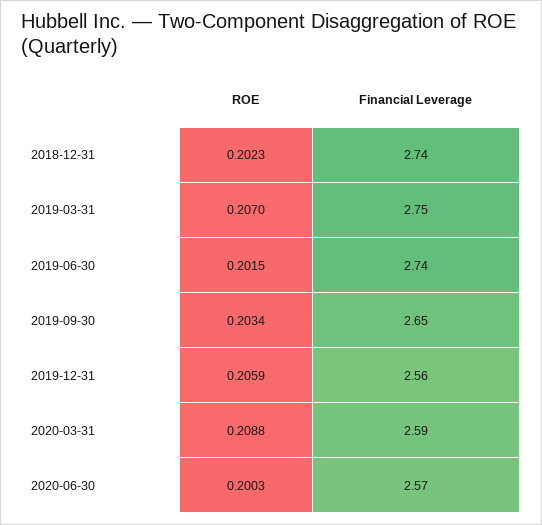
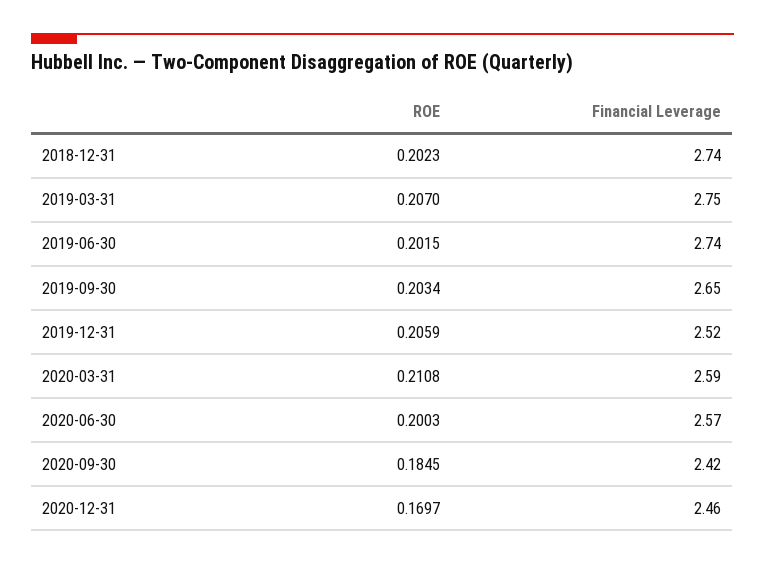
Financial Leverage, 2019-12-31: 2.56 -> 2.52
ROE, 2020-03-31: 0.2088 -> 0.2108
ROE, 2020-09-30: none -> 0.1845
Financial Leverage, 2020-09-30: none -> 2.42
ROE, 2020-12-31: none -> 0.1697
Financial Leverage, 2020-12-31: none -> 2.46

